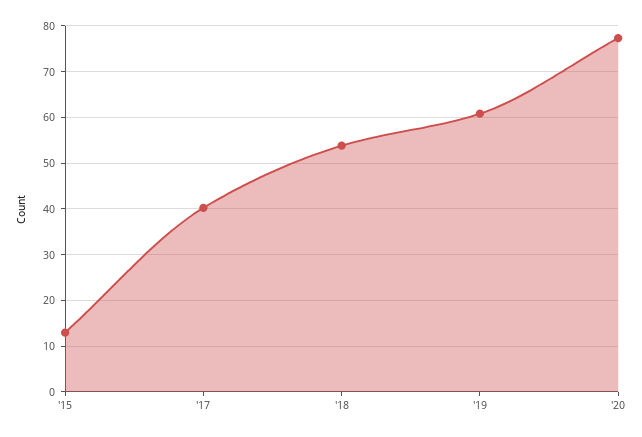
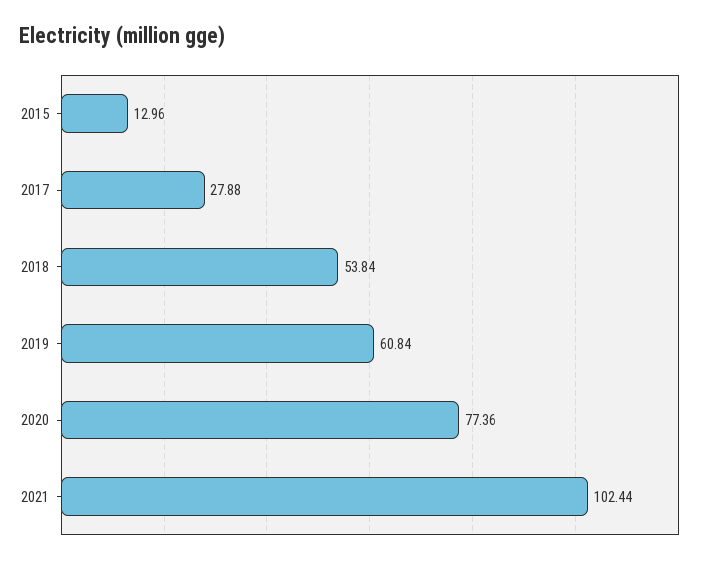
'17: 40 -> 27.88
2021: none -> 102.44

